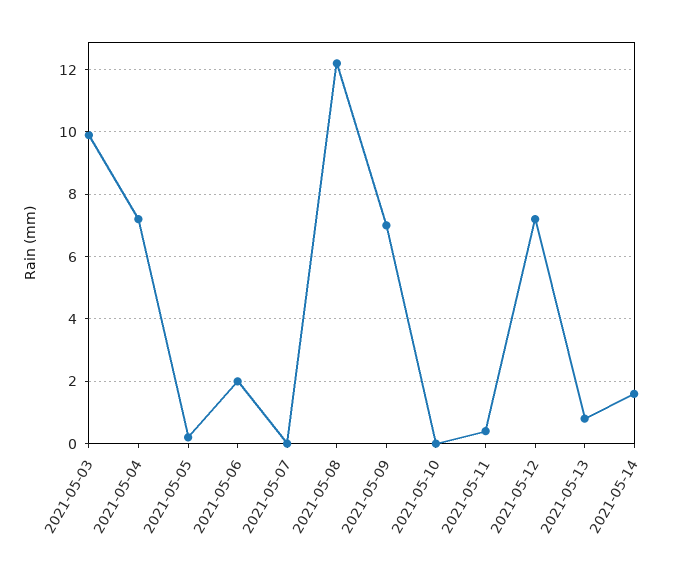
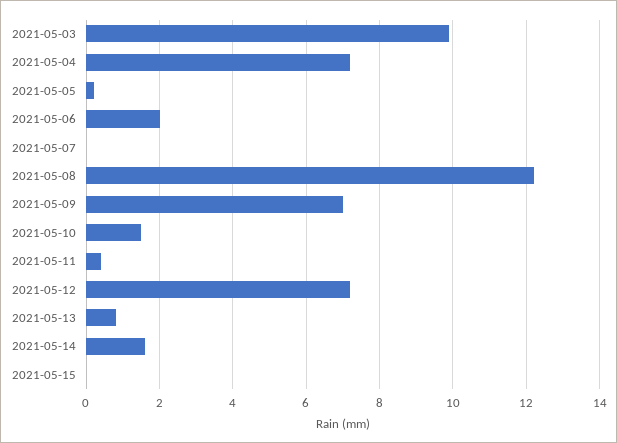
2021-05-10: 0 -> 1.5
2021-05-15: none -> 0

